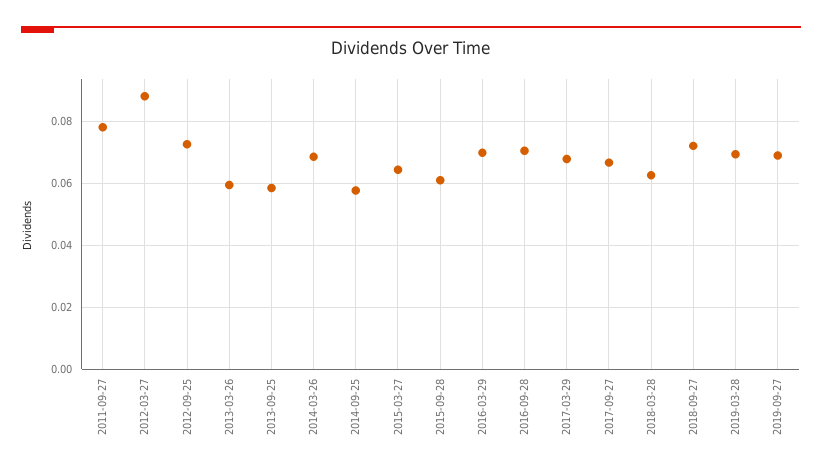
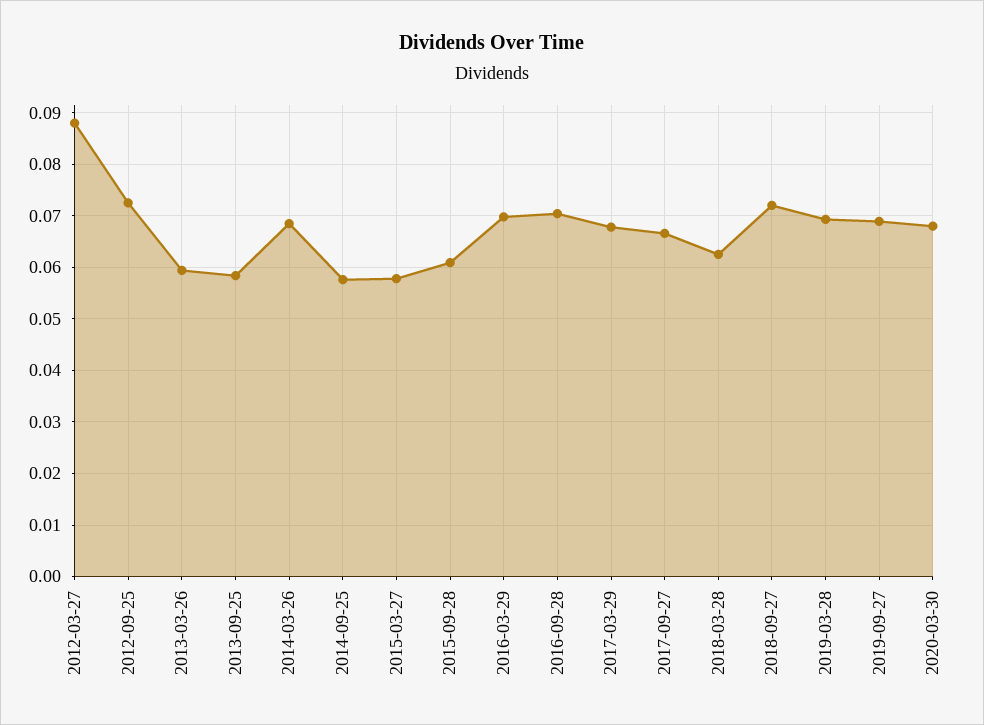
2011-09-27: 0.078 -> none
2015-03-27: 0.064 -> 0.058
2020-03-30: none -> 0.068

